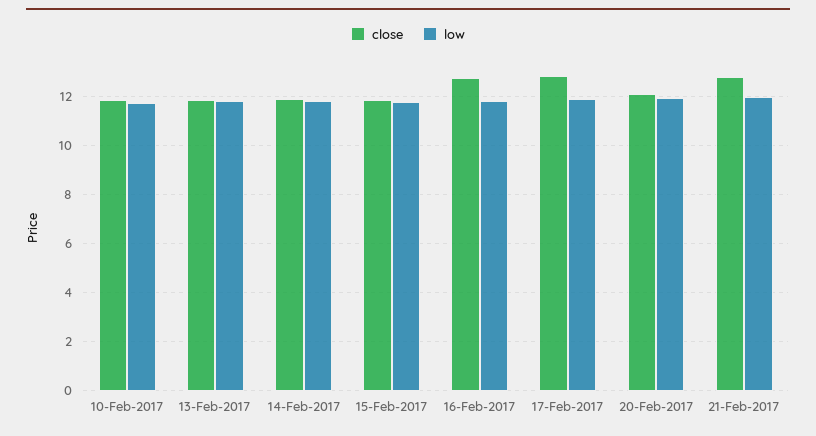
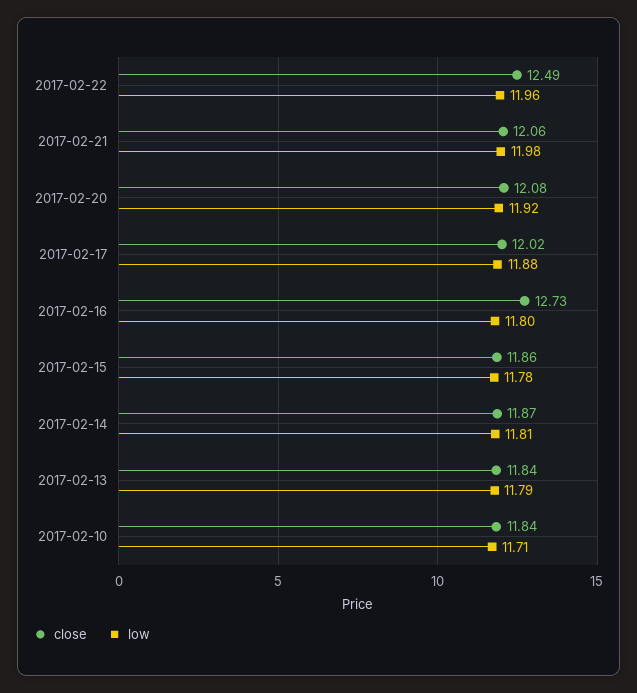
close, 17-Feb-2017: 12.75 -> 12.02
close, 21-Feb-2017: 12.75 -> 12.06
close, 2017-02-22: none -> 12.49
low, 2017-02-22: none -> 11.96

